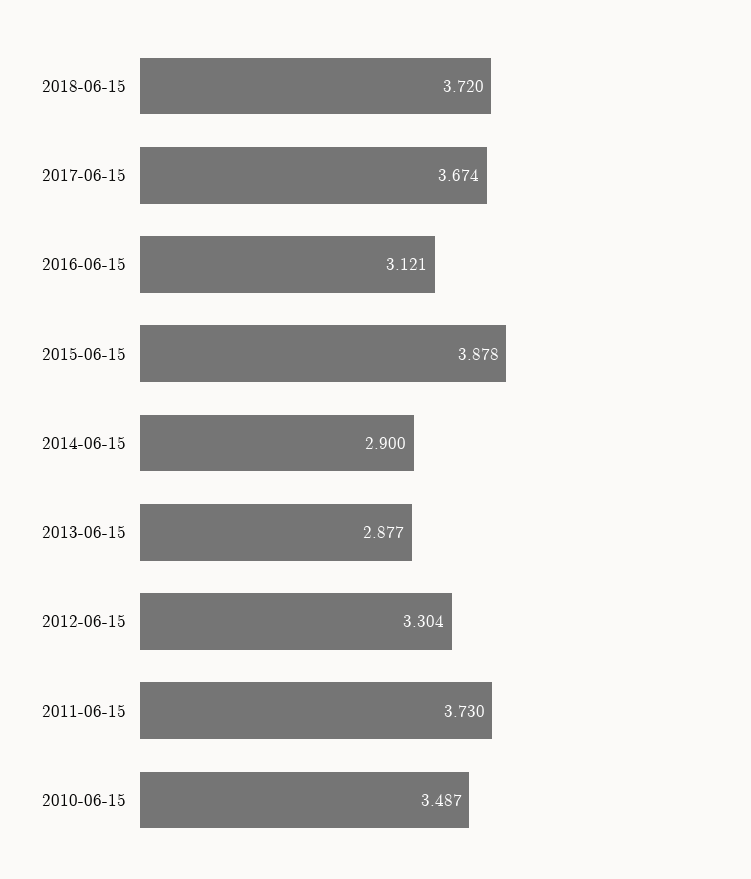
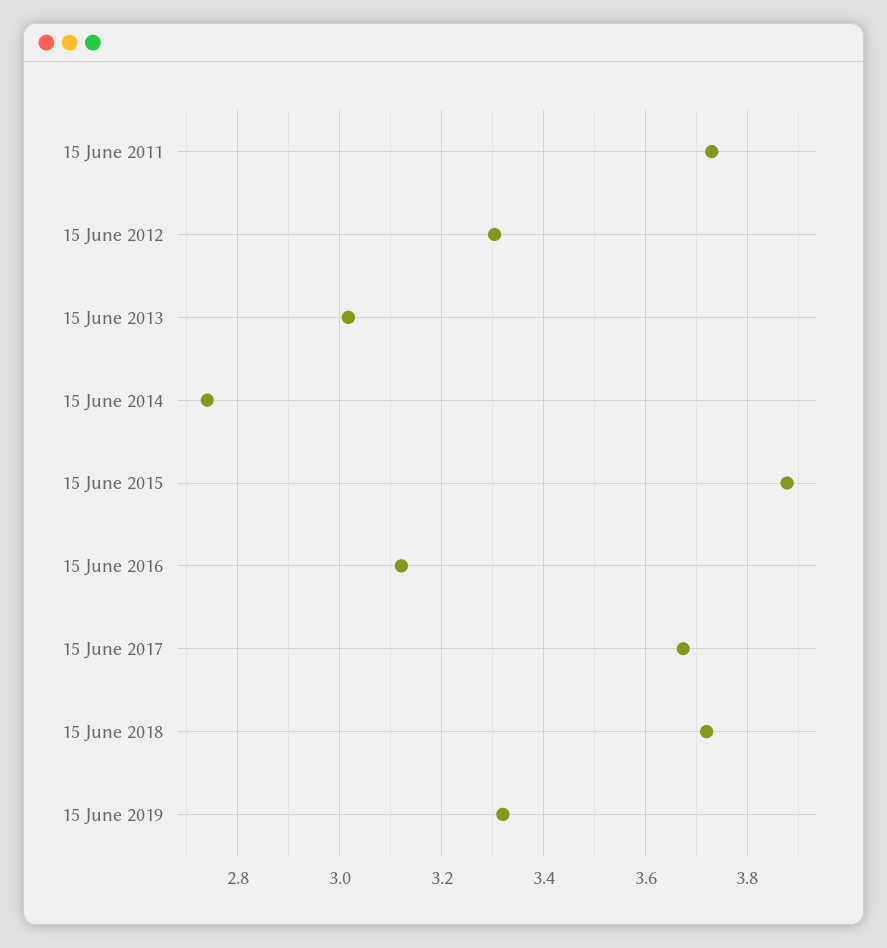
2014-06-15: 2.9 -> 2.74
2013-06-15: 2.877 -> 3.02
2010-06-15: 3.487 -> none
15 June 2019: none -> 3.32

